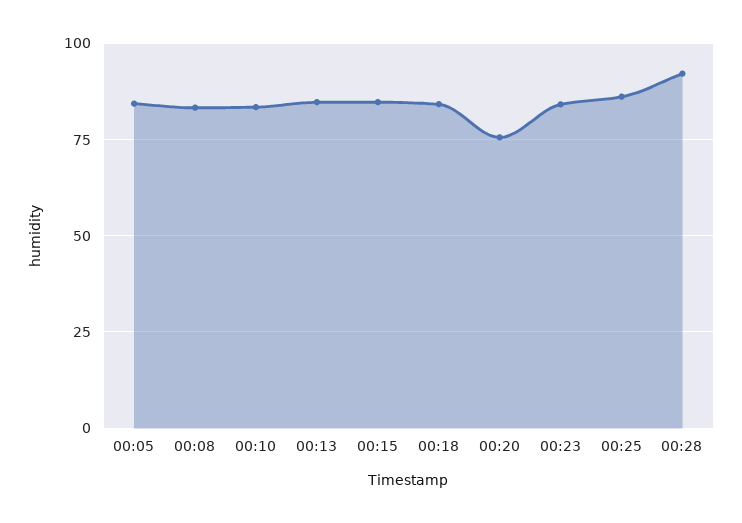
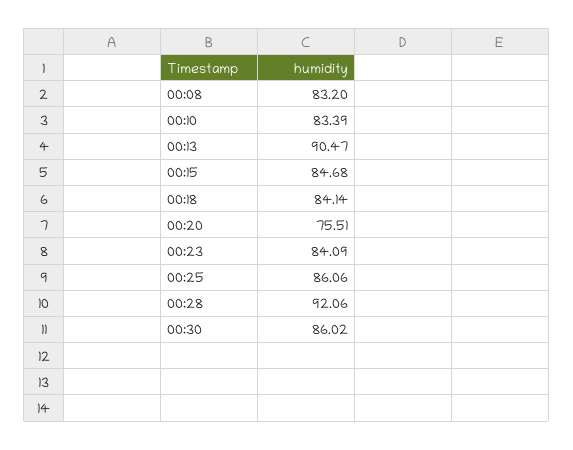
00:05: 85 -> none
00:13: 85 -> 90.47
00:30: none -> 86.02

